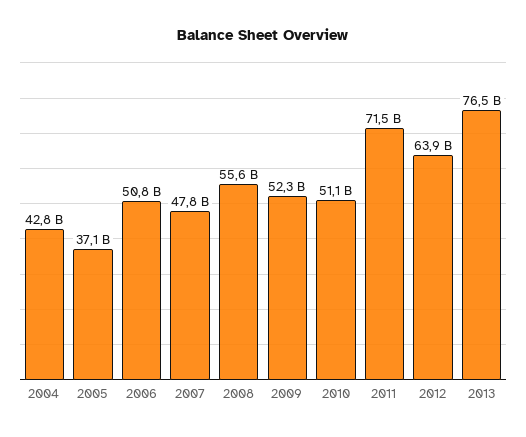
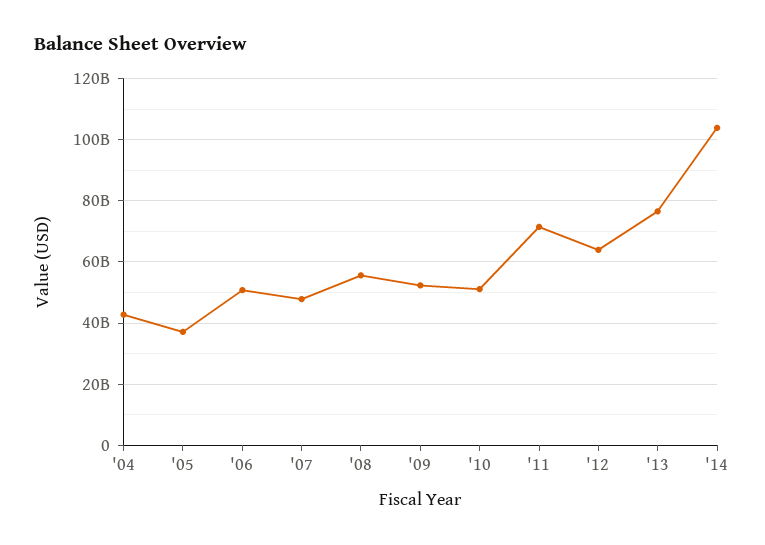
'14: none -> 104000000000

